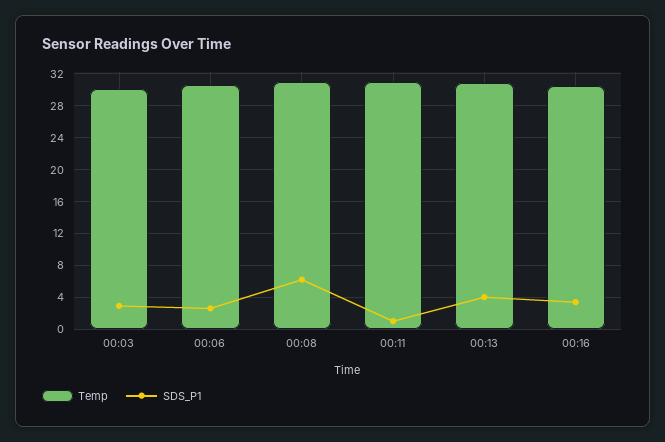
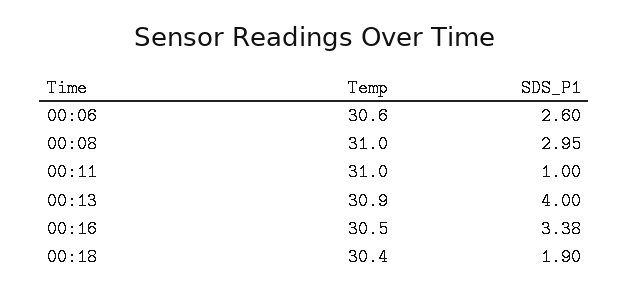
Temp, 00:03: 30 -> none
SDS_P1, 00:03: 3 -> none
SDS_P1, 00:08: 6 -> 2.95
Temp, 00:18: none -> 30.4
SDS_P1, 00:18: none -> 1.9

